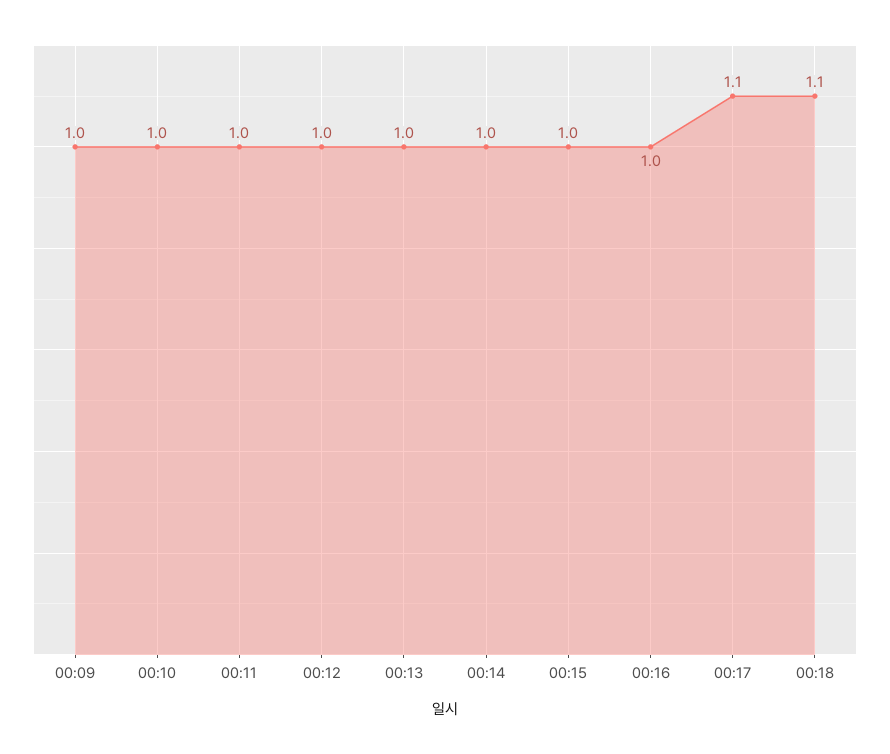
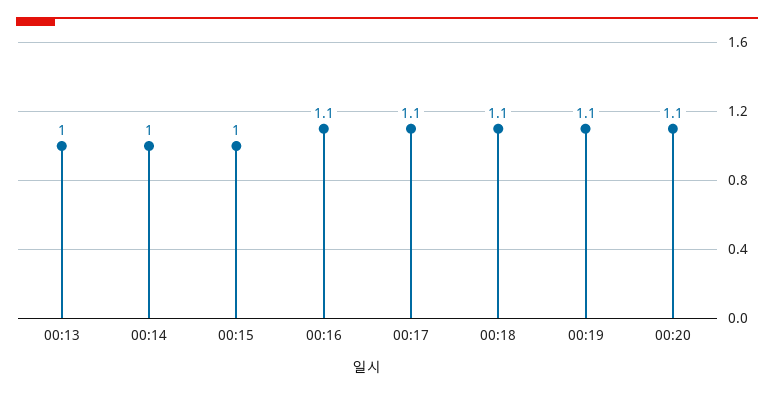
00:09: 1 -> none
00:10: 1 -> none
00:11: 1 -> none
00:12: 1 -> none
00:16: 1 -> 1.1
00:19: none -> 1.1
00:20: none -> 1.1

